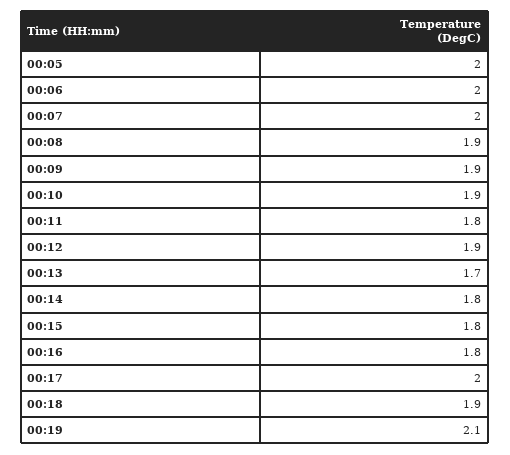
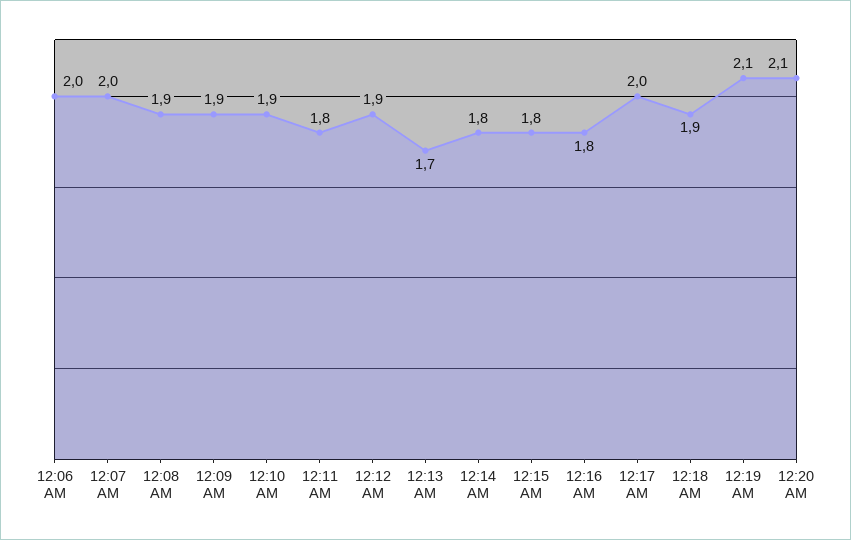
00:05: 2 -> none
12:20 AM: none -> 2.1

